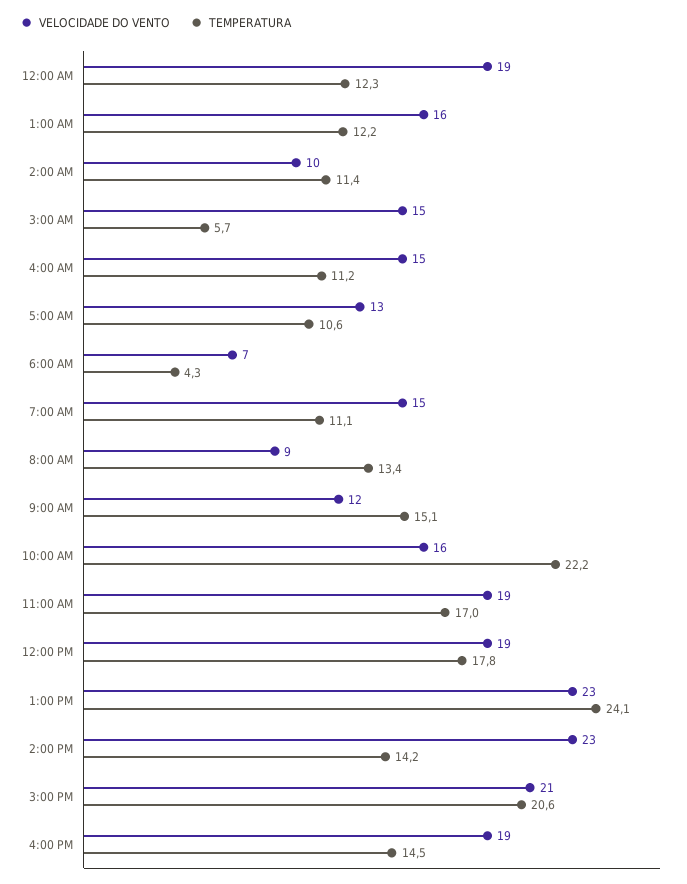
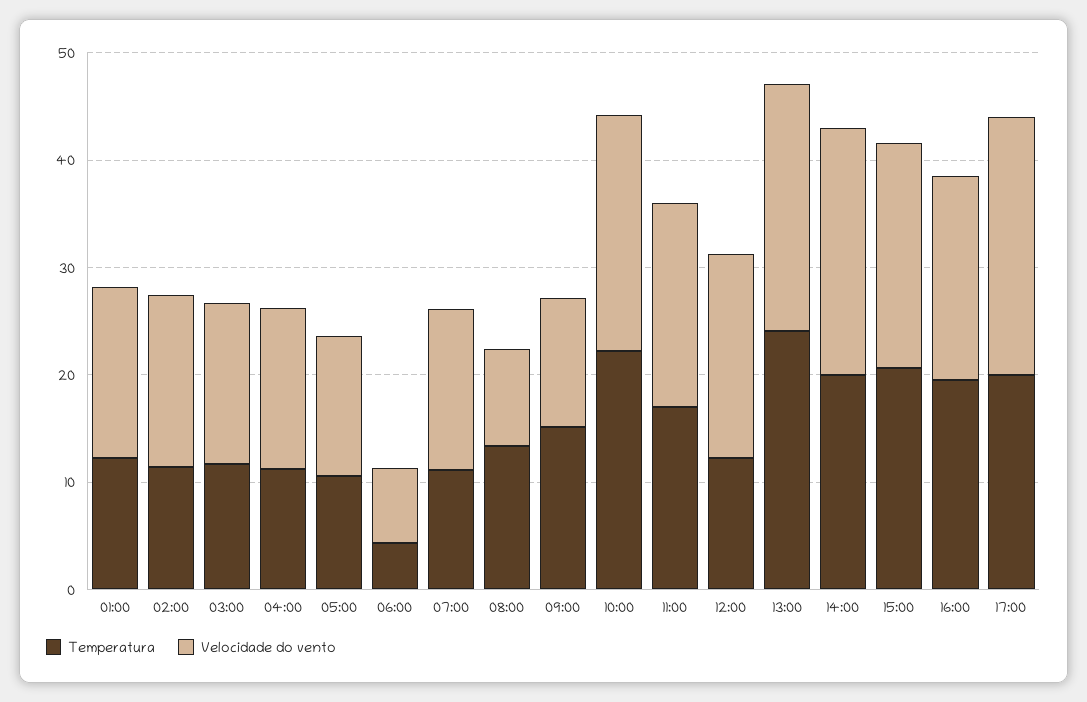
VELOCIDADE DO VENTO, 12:00 AM: 19 -> none
TEMPERATURA, 12:00 AM: 12.3 -> none
VELOCIDADE DO VENTO, 2:00 AM: 10 -> 16
TEMPERATURA, 3:00 AM: 5.7 -> 12
VELOCIDADE DO VENTO, 10:00 AM: 16 -> 22
TEMPERATURA, 12:00 PM: 17.8 -> 12
TEMPERATURA, 2:00 PM: 14.2 -> 20
TEMPERATURA, 4:00 PM: 14.5 -> 20
TEMPERATURA, 17:00: none -> 20
VELOCIDADE DO VENTO, 17:00: none -> 24

